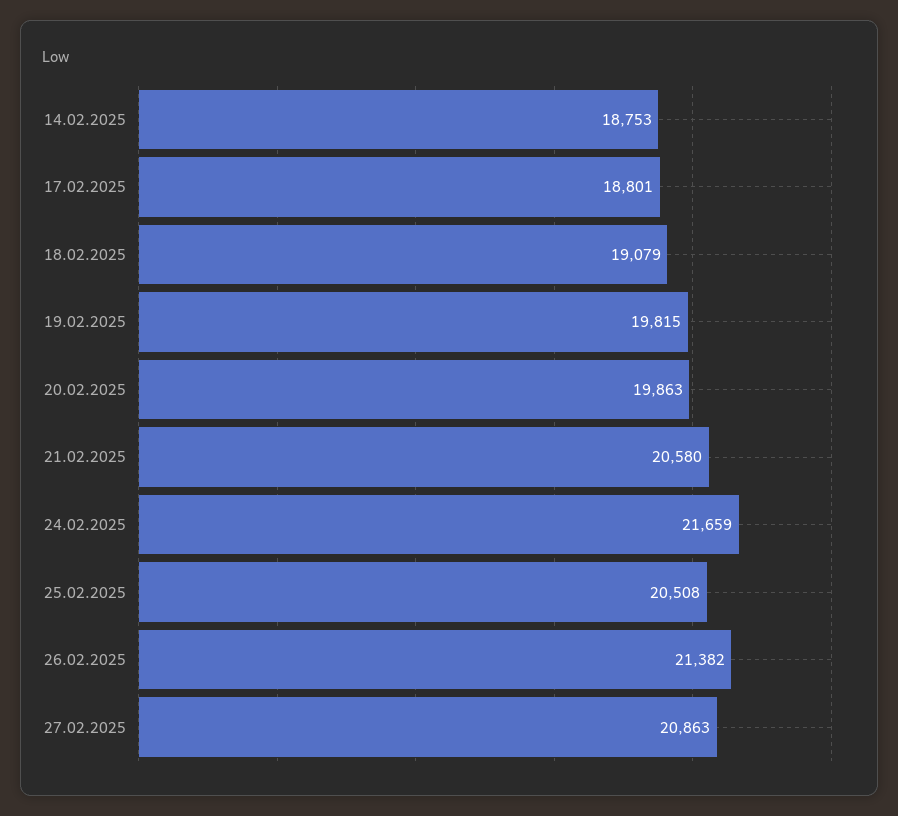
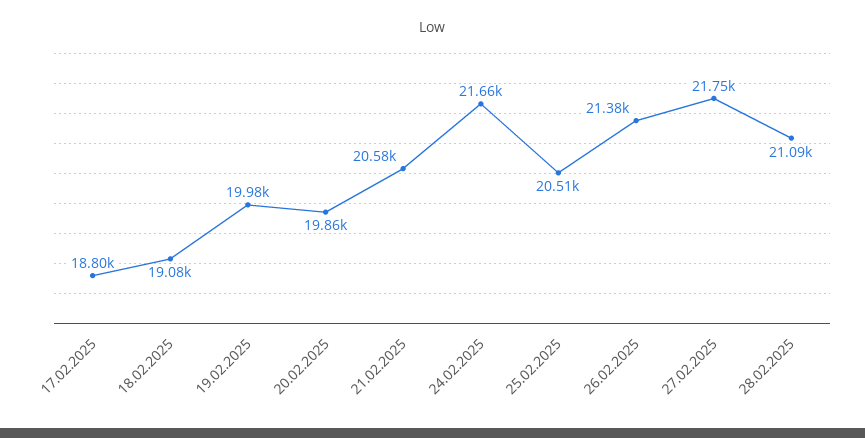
14.02.2025: 18753 -> none
19.02.2025: 19815 -> 19980
27.02.2025: 20863 -> 21750
28.02.2025: none -> 21090

